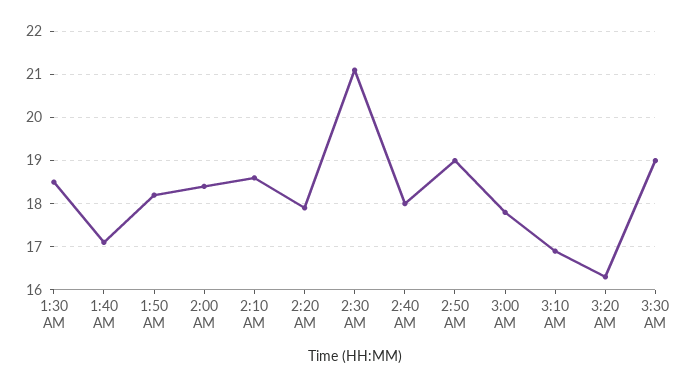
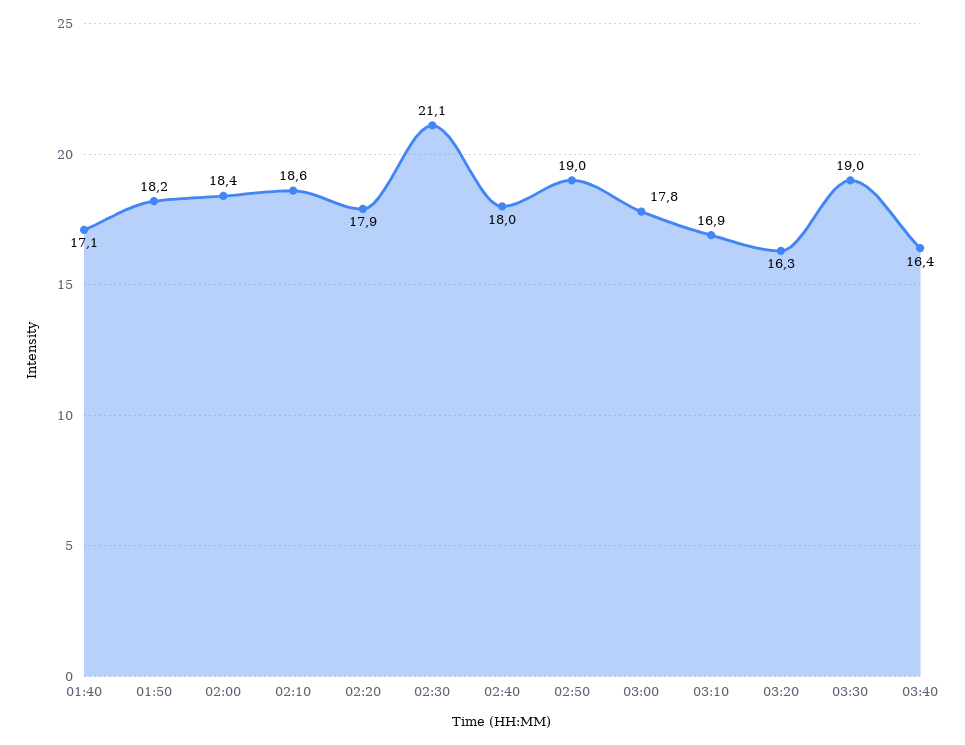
1:30 AM: 18.5 -> none
03:40: none -> 16.4

